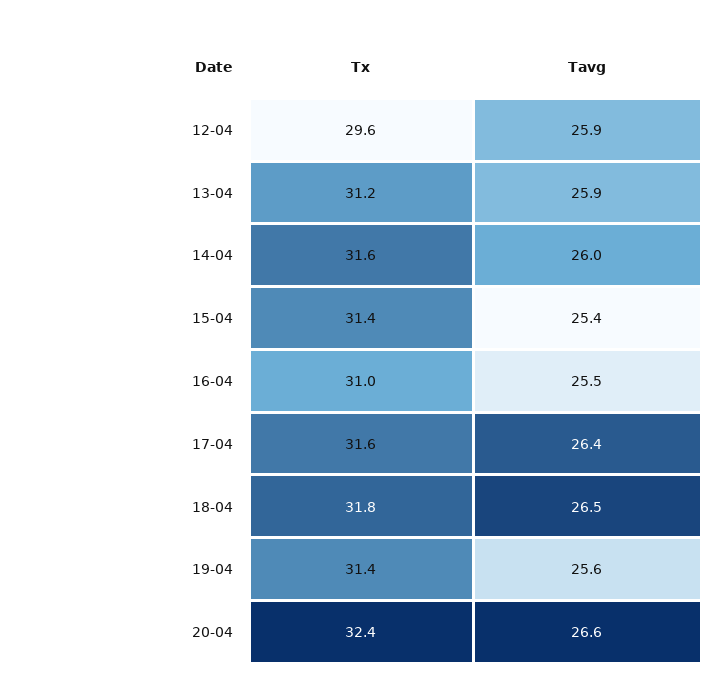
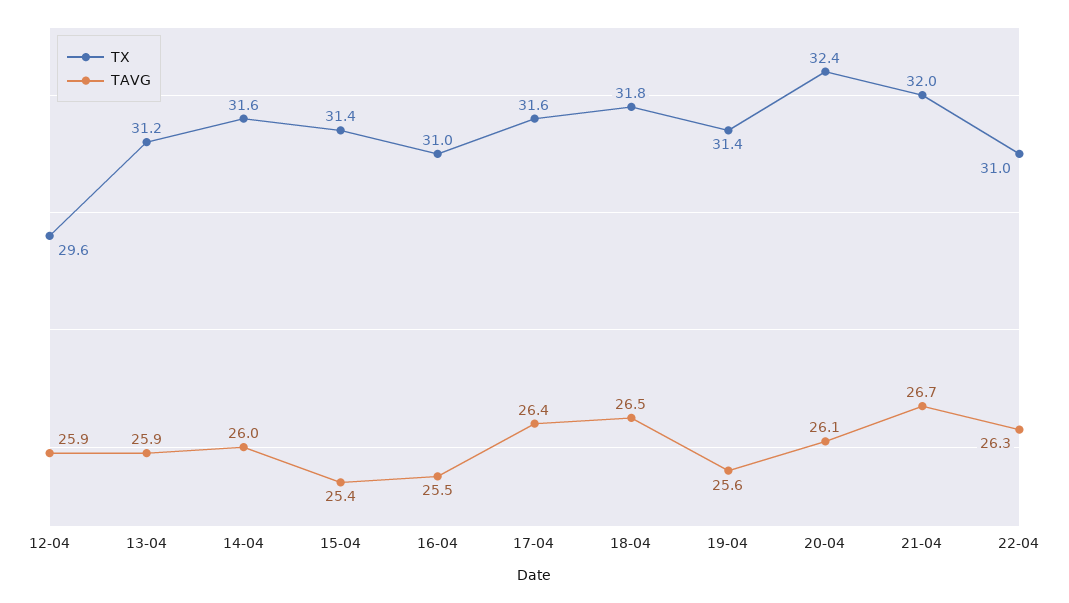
Tavg, 20-04: 26.6 -> 26.1
Tx, 21-04: none -> 32
Tavg, 21-04: none -> 26.7
Tx, 22-04: none -> 31
Tavg, 22-04: none -> 26.3

